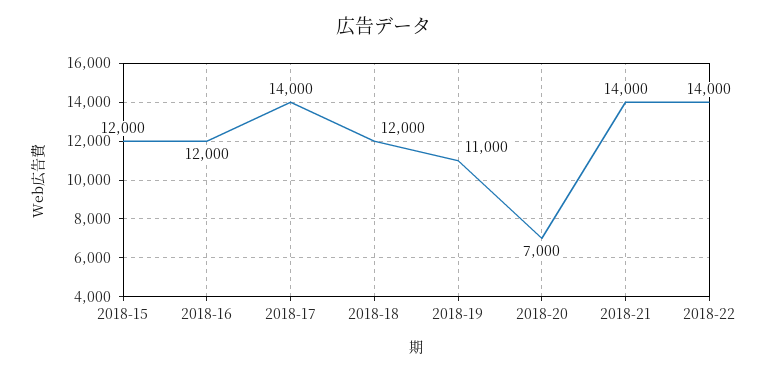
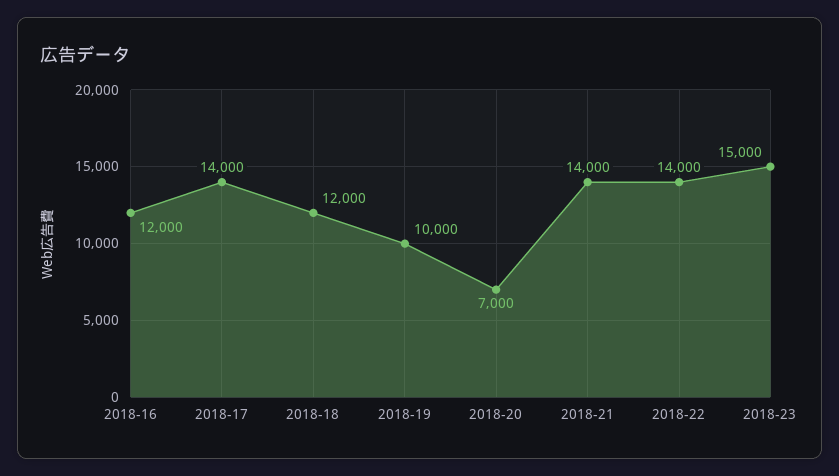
2018-15: 12000 -> none
2018-19: 11000 -> 10000
2018-23: none -> 15000

